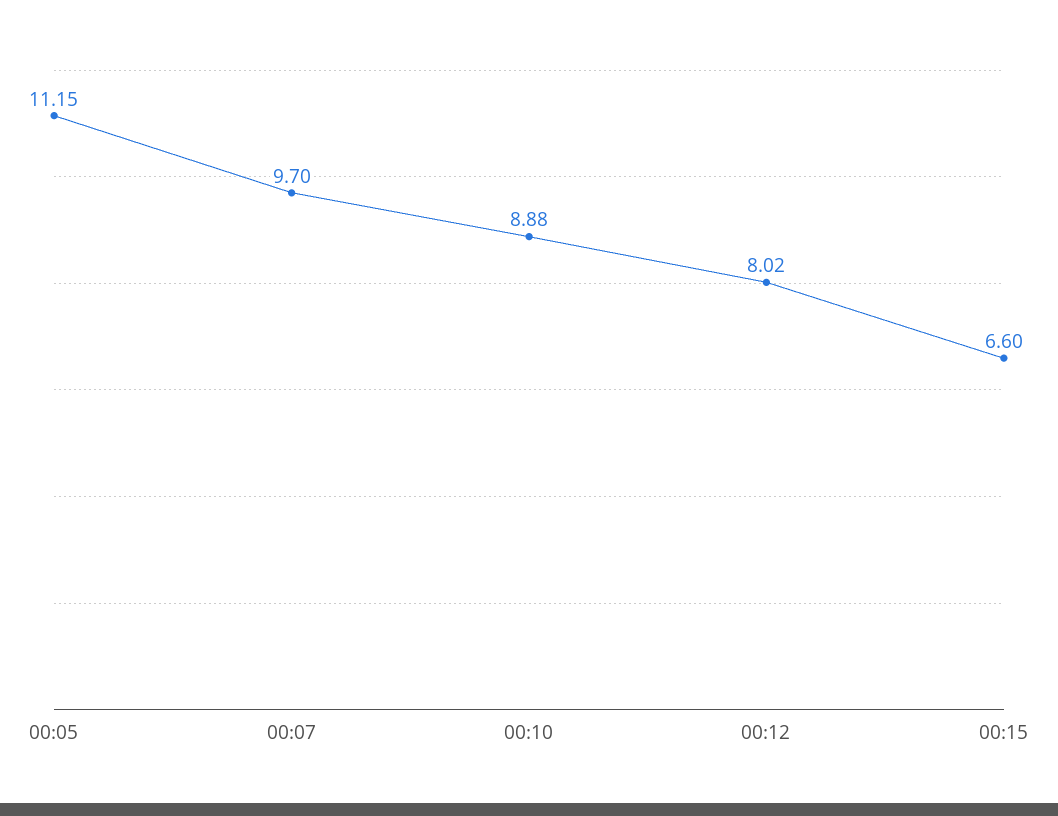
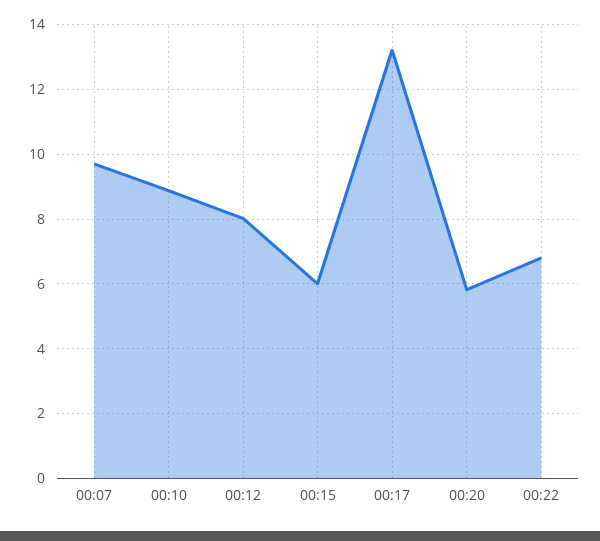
00:05: 11.15 -> none
00:15: 6.6 -> 6
00:17: none -> 13.2
00:20: none -> 5.8
00:22: none -> 6.8

